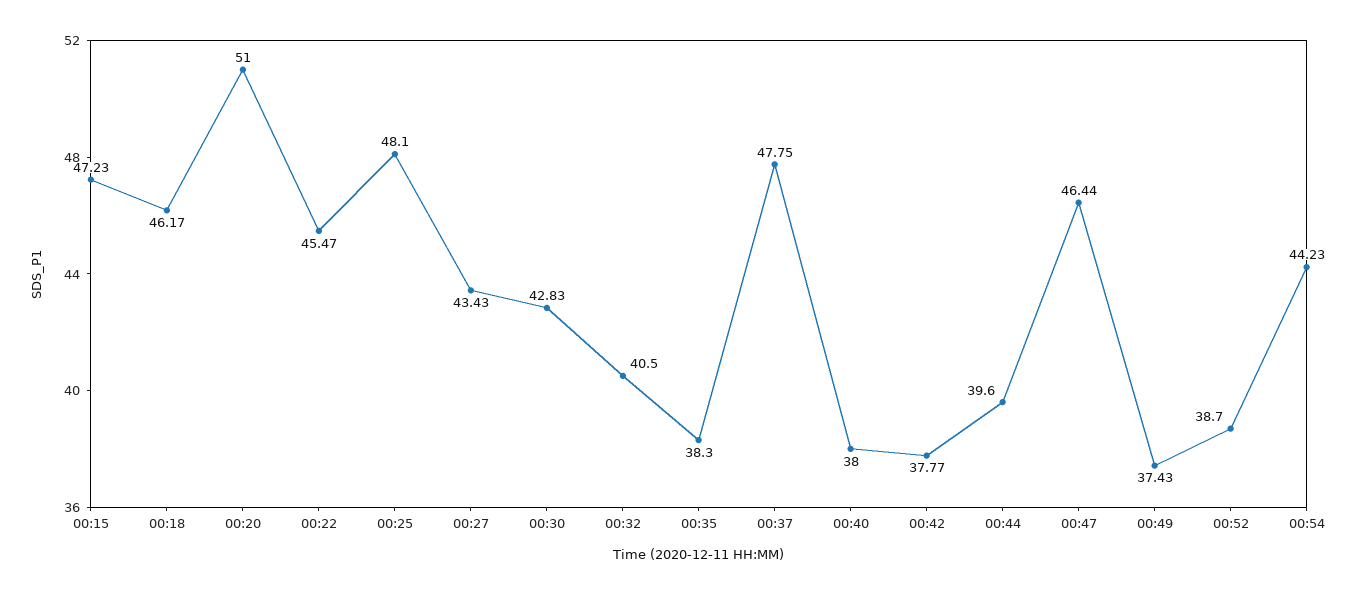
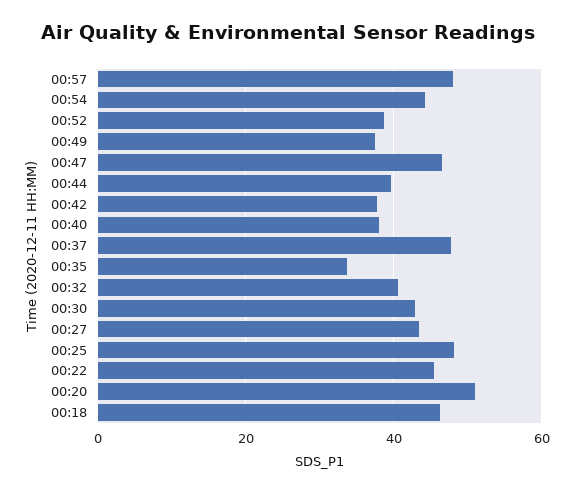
00:15: 47.23 -> none
00:35: 38.3 -> 34
00:57: none -> 48

